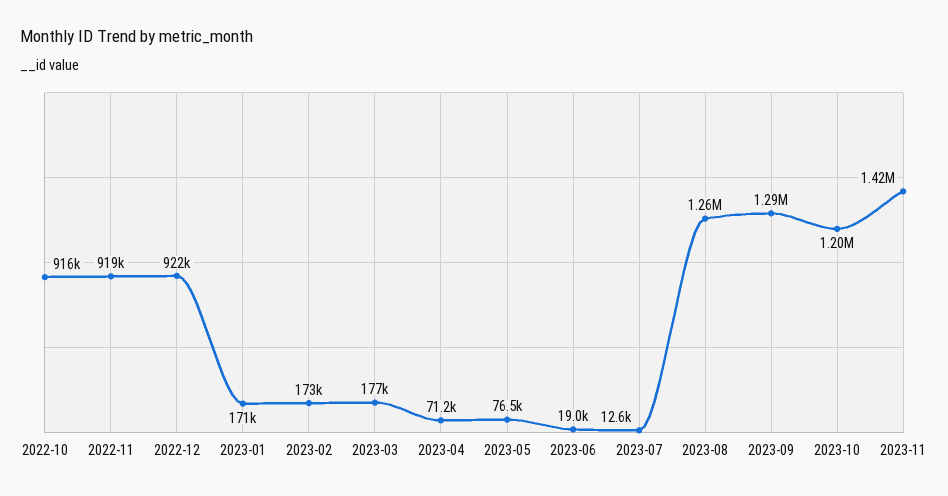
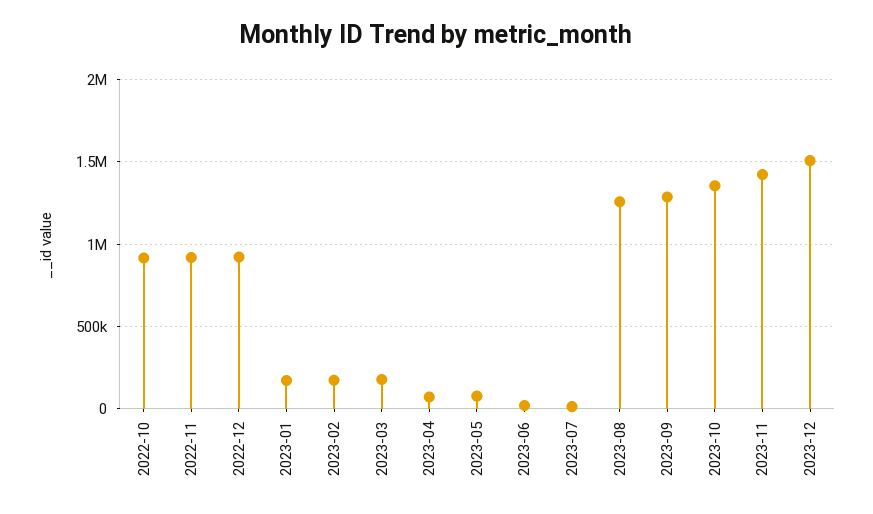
2023-10: 1200000 -> 1350000
2023-12: none -> 1500000

